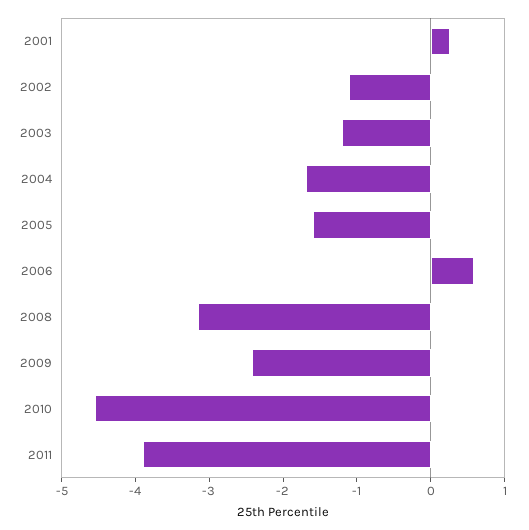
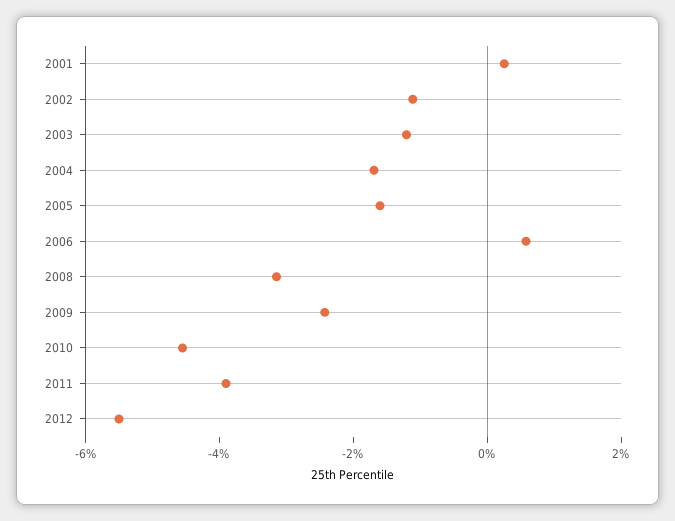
2012: none -> -5.5

